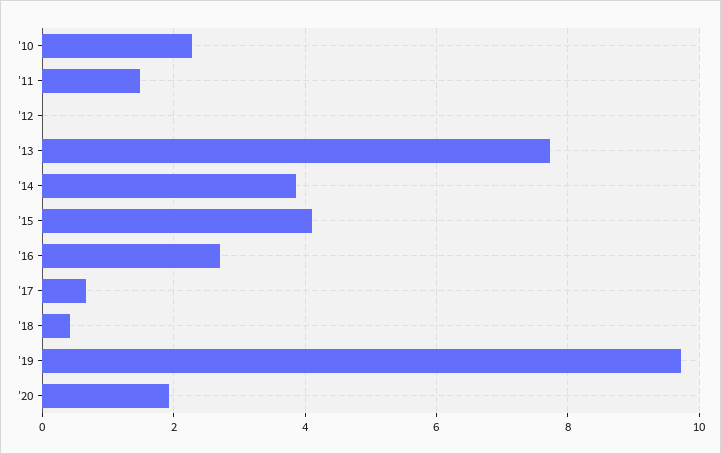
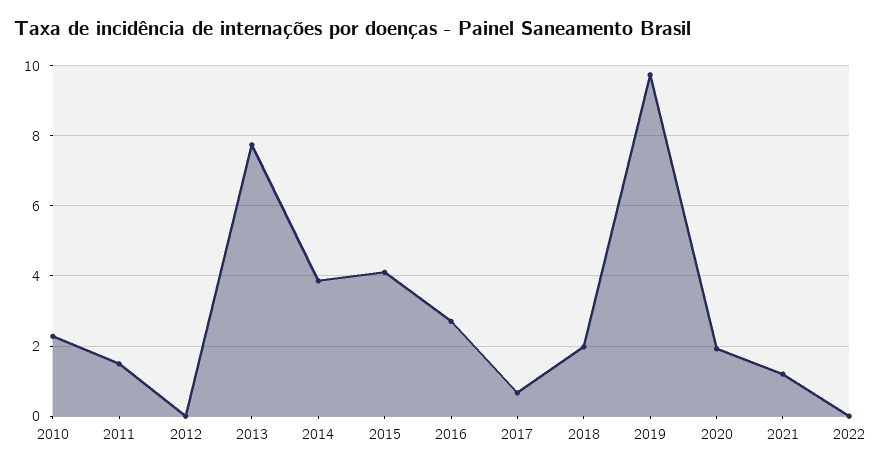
'18: 0.4 -> 2
2021: none -> 1.2
2022: none -> 0

